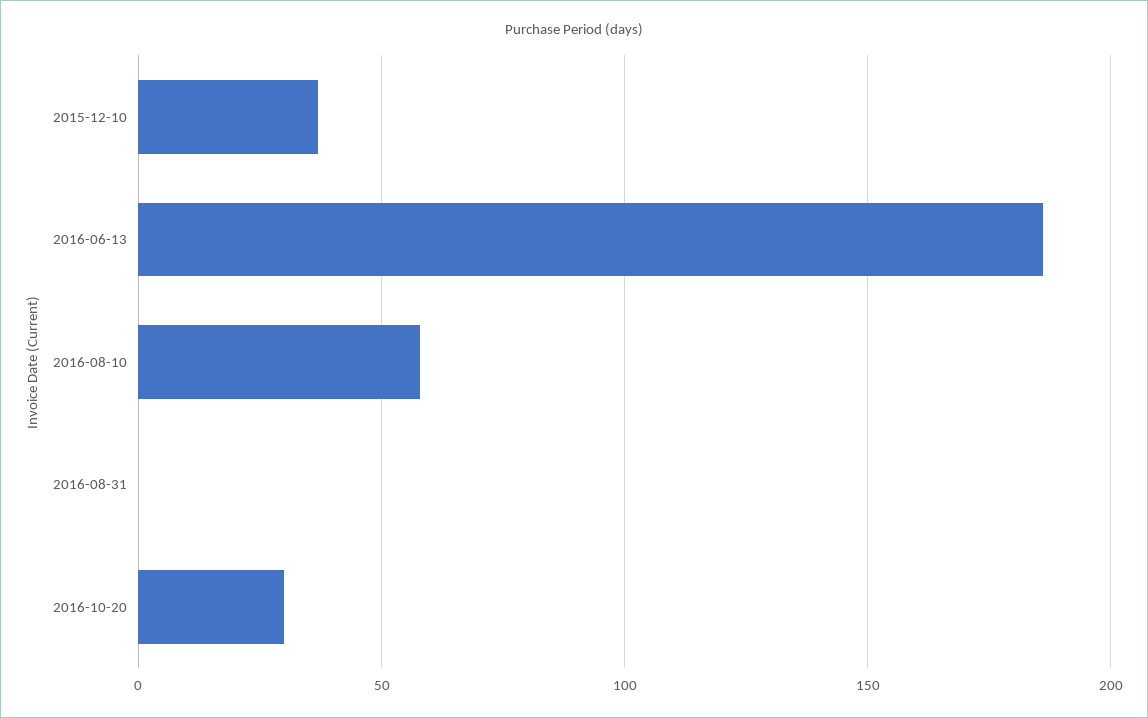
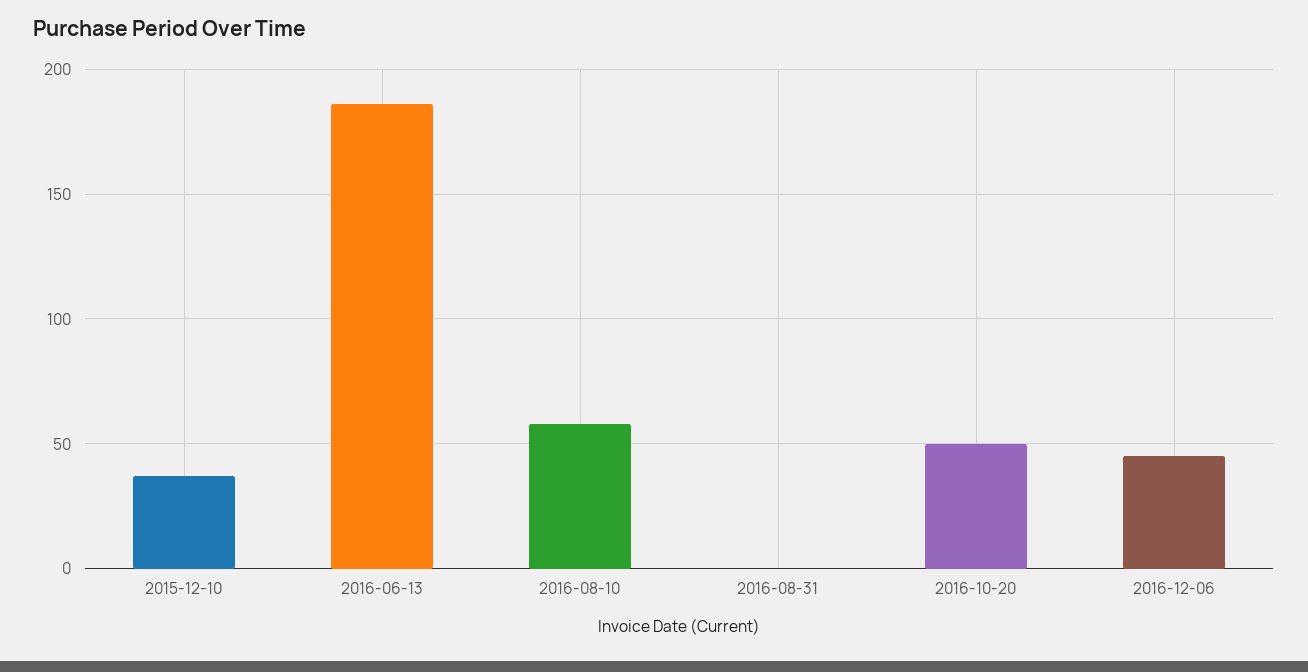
2016-10-20: 30 -> 50
2016-12-06: none -> 45

